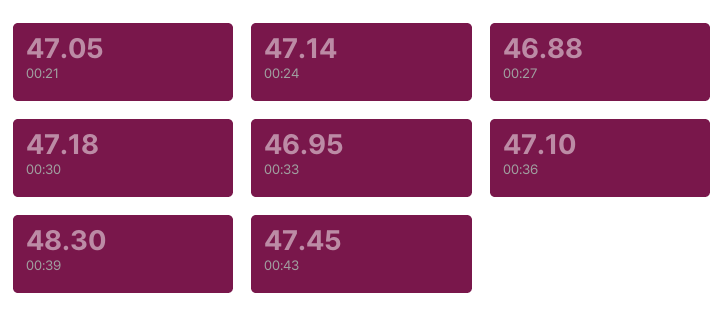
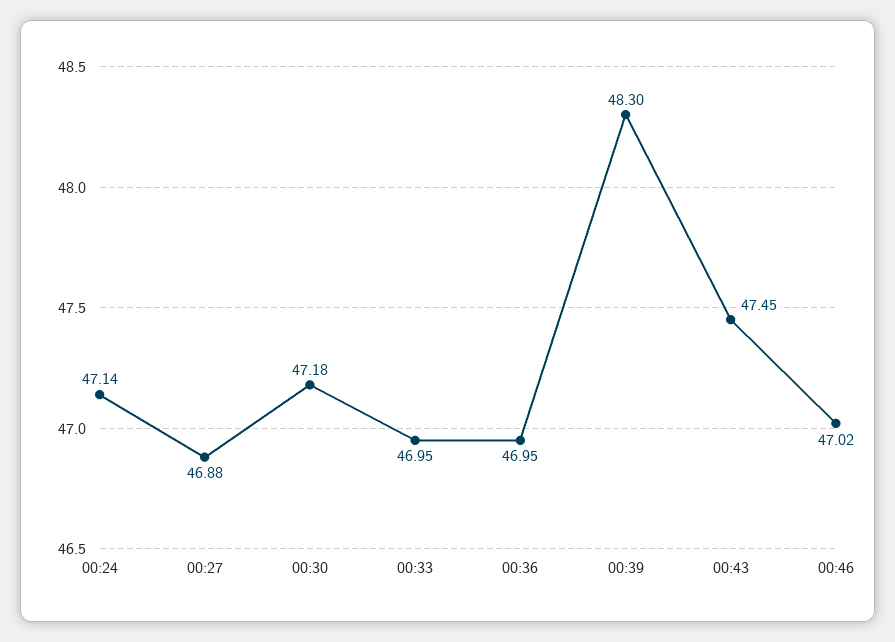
00:21: 47.05 -> none
00:36: 47.1 -> 46.95
00:46: none -> 47.02

